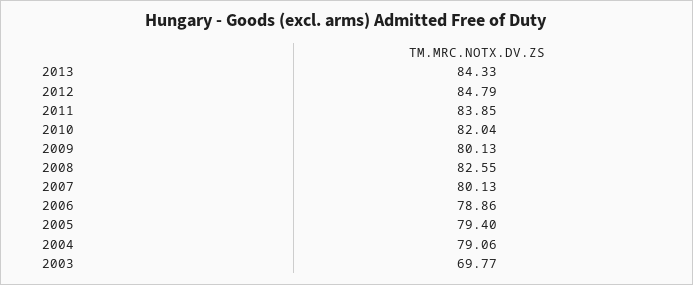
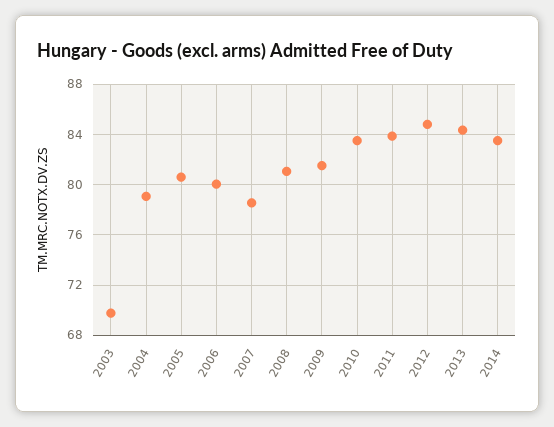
2010: 82.04 -> 83.5
2009: 80.13 -> 81.5
2008: 82.55 -> 81
2007: 80.13 -> 78.5
2006: 78.86 -> 80
2005: 79.4 -> 80.5
2014: none -> 83.5

